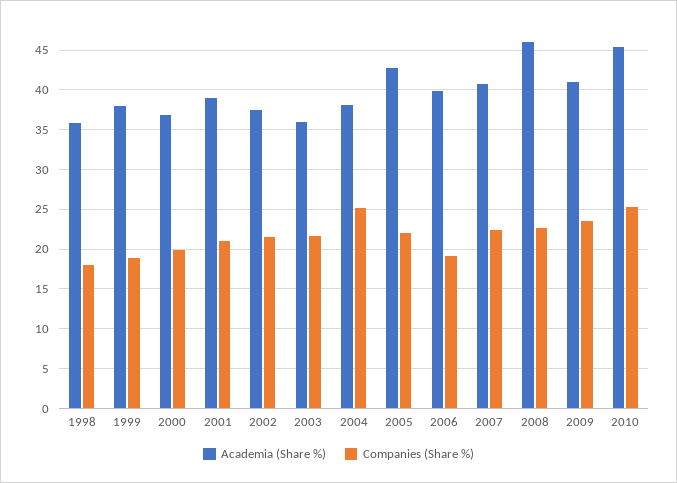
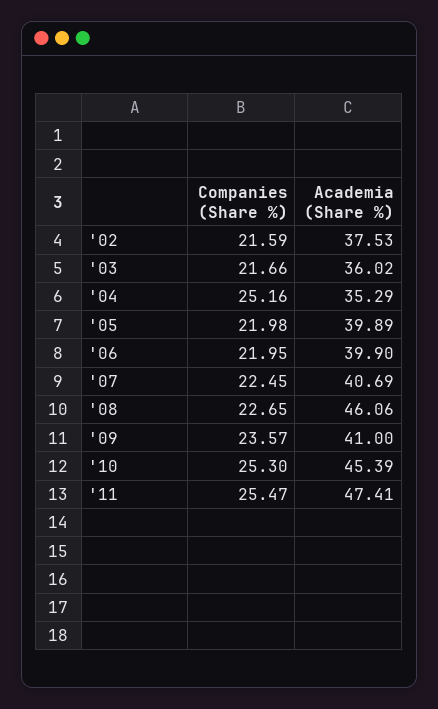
Academia (Share %), 1998: 36 -> none
Companies (Share %), 1998: 18 -> none
Academia (Share %), 1999: 38 -> none
Companies (Share %), 1999: 19 -> none
Academia (Share %), 2000: 37 -> none
Companies (Share %), 2000: 20 -> none
Academia (Share %), 2001: 39 -> none
Companies (Share %), 2001: 21 -> none
Academia (Share %), 2004: 38 -> 35.29
Academia (Share %), 2005: 43 -> 39.89
Companies (Share %), 2006: 19 -> 21.95
Companies (Share %), '11: none -> 25.47
Academia (Share %), '11: none -> 47.41

